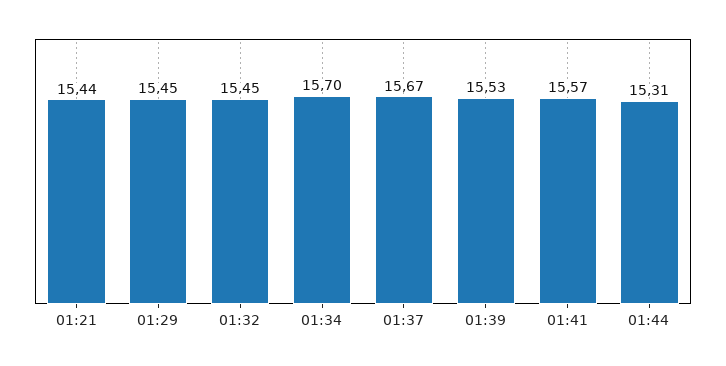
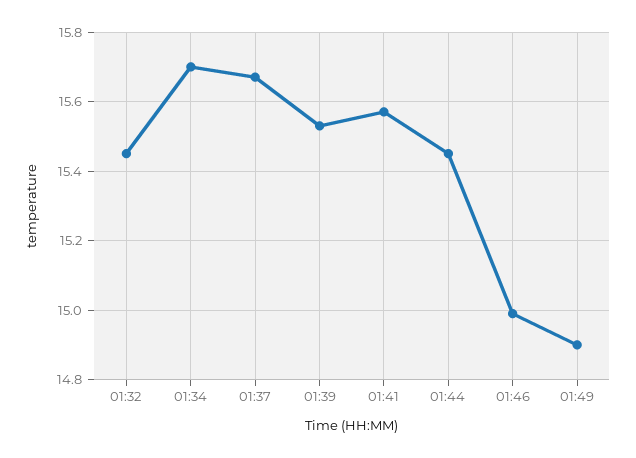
01:21: 15.44 -> none
01:29: 15.45 -> none
01:44: 15.31 -> 15.45
01:46: none -> 15
01:49: none -> 14.9

